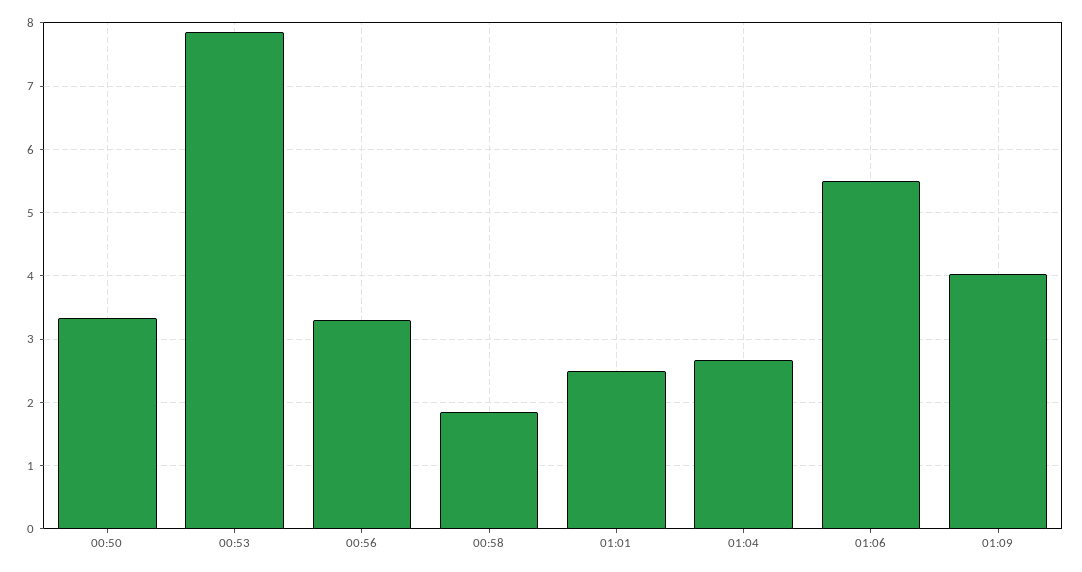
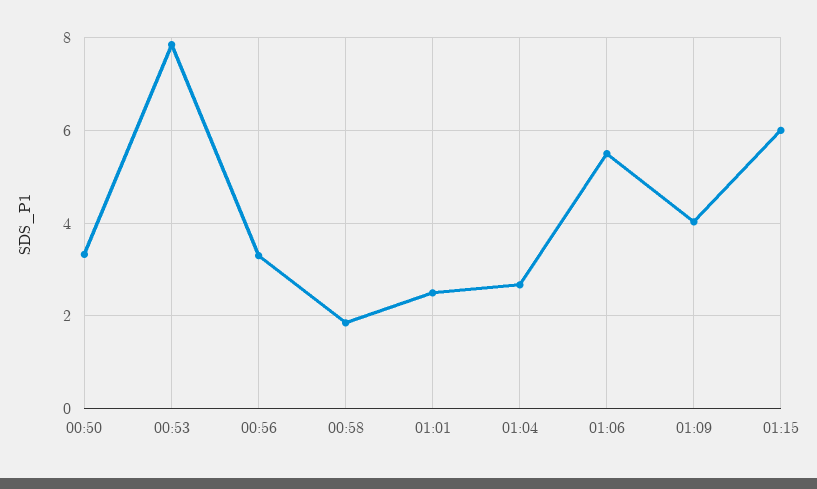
01:15: none -> 6

